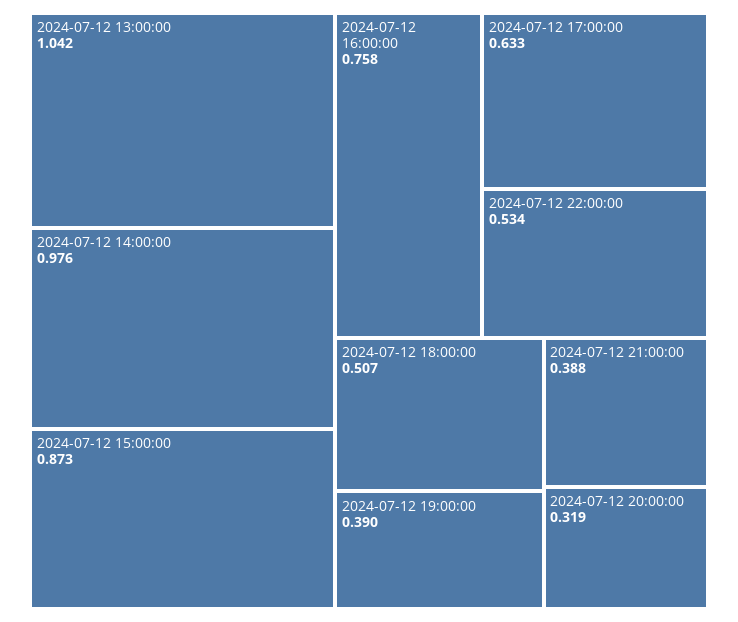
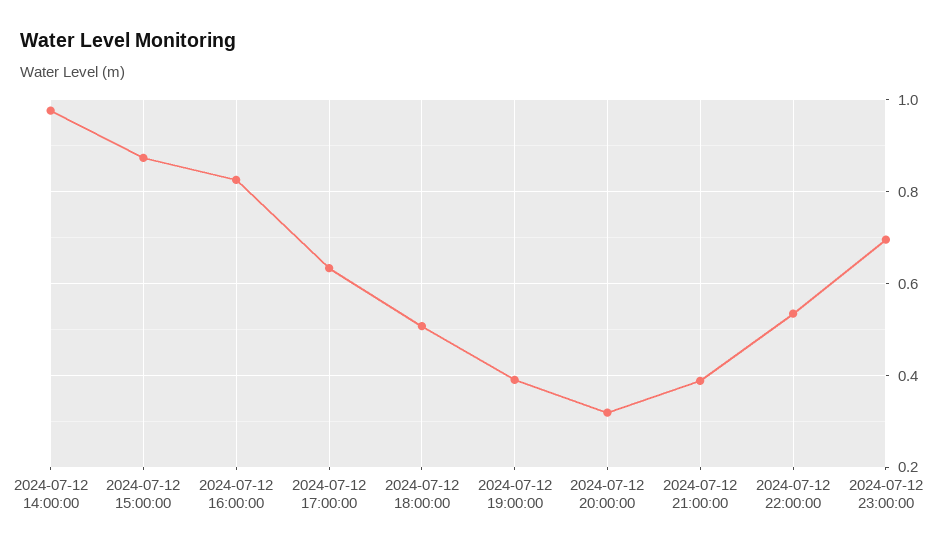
2024-07-12 13:00:00: 1.042 -> none
2024-07-12 16:00:00: 0.758 -> 0.82
2024-07-12 23:00:00: none -> 0.7

